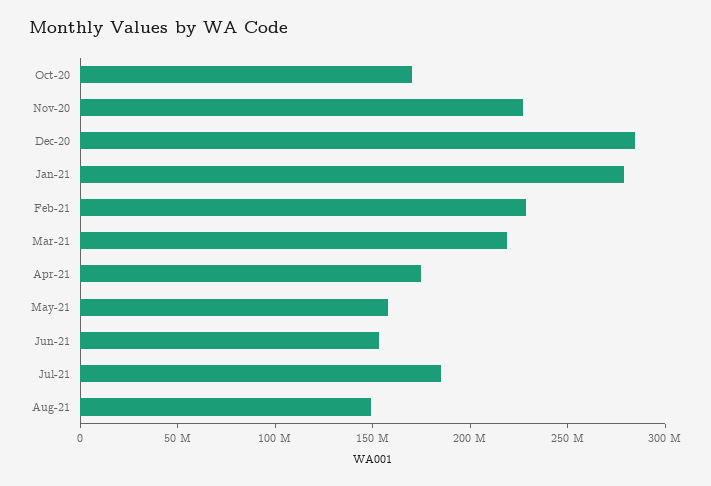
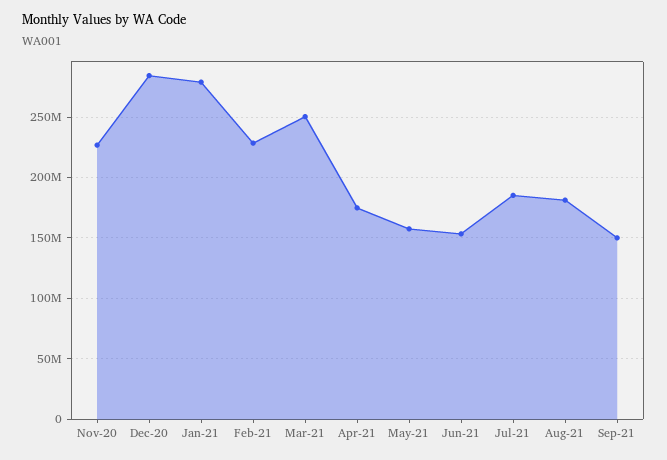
Oct-20: 170000000 -> none
Mar-21: 220000000 -> 250000000
Aug-21: 150000000 -> 180000000
Sep-21: none -> 150000000

